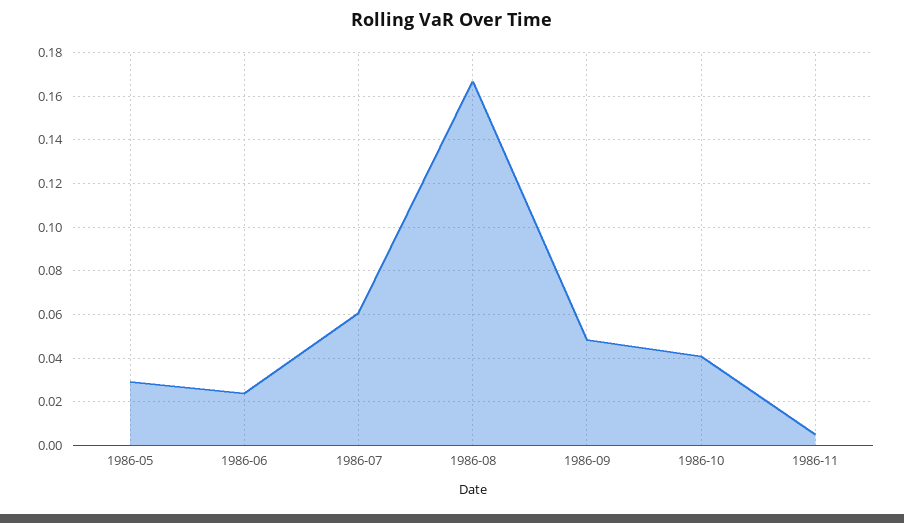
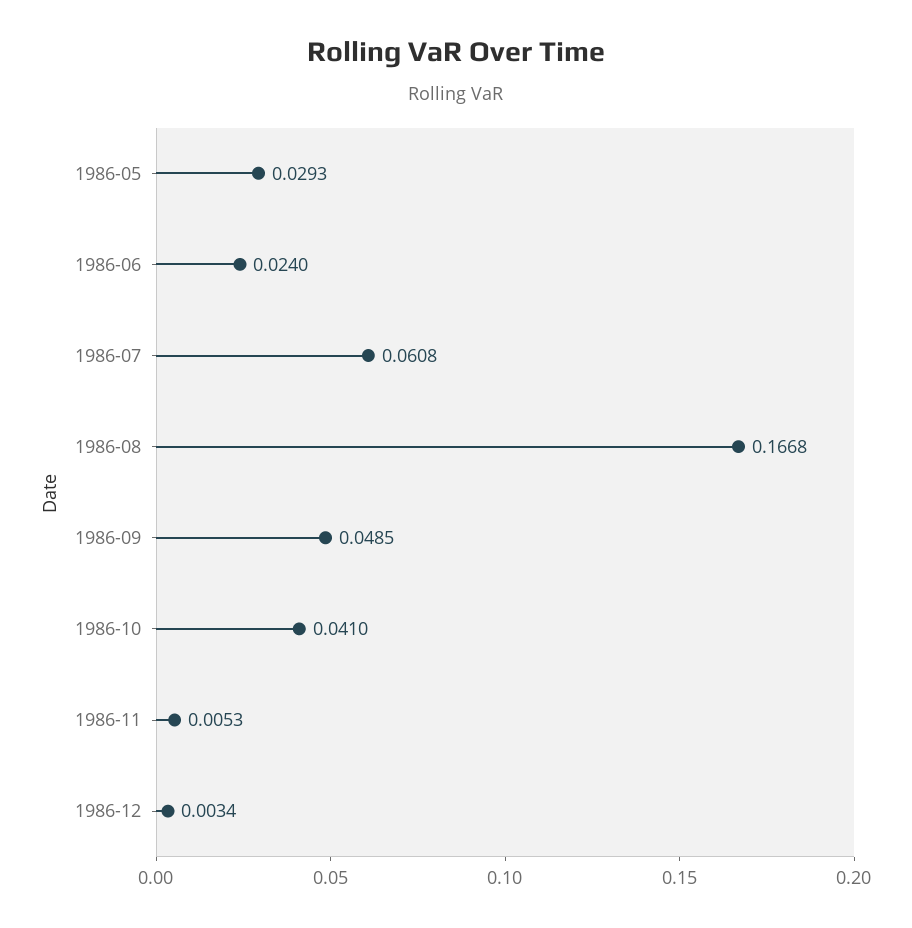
1986-12: none -> 0.0034

